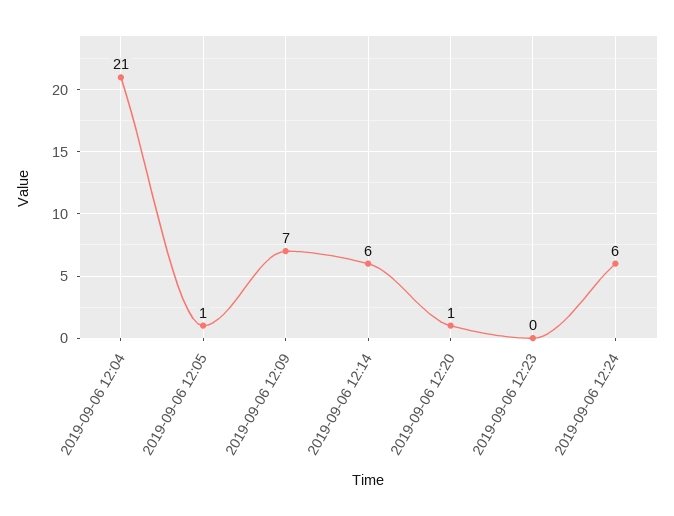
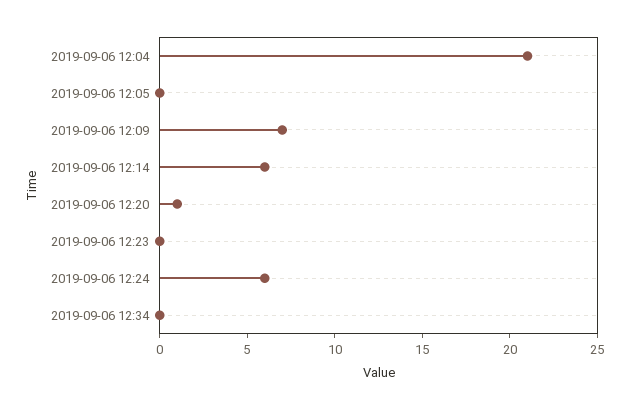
2019-09-06 12:05: 1 -> 0
2019-09-06 12:34: none -> 0

